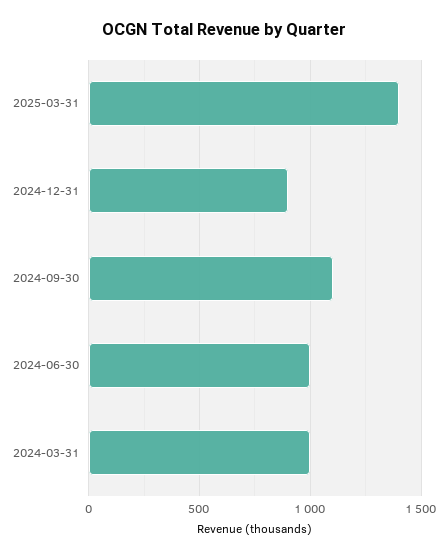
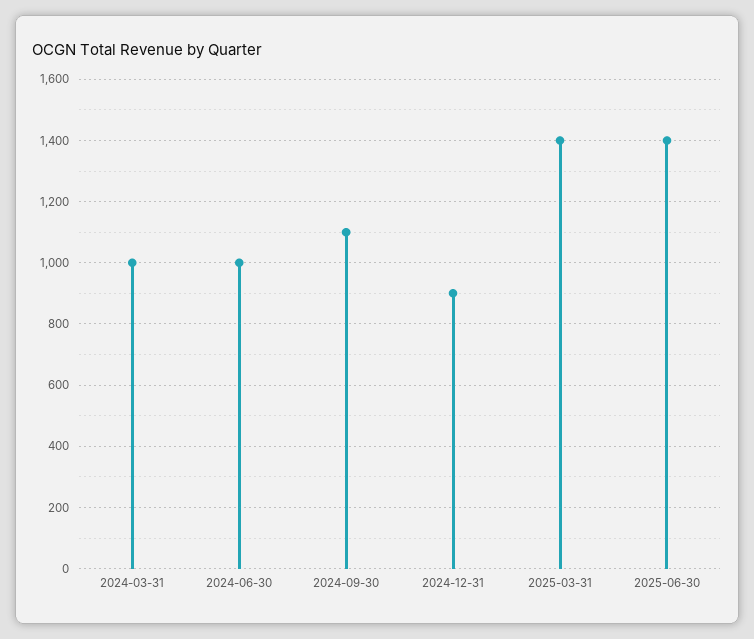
2025-06-30: none -> 1400

